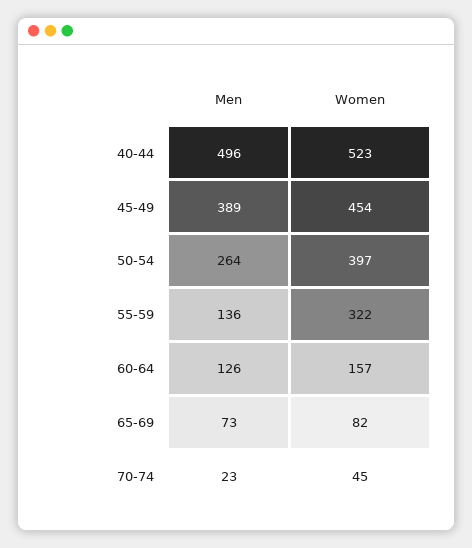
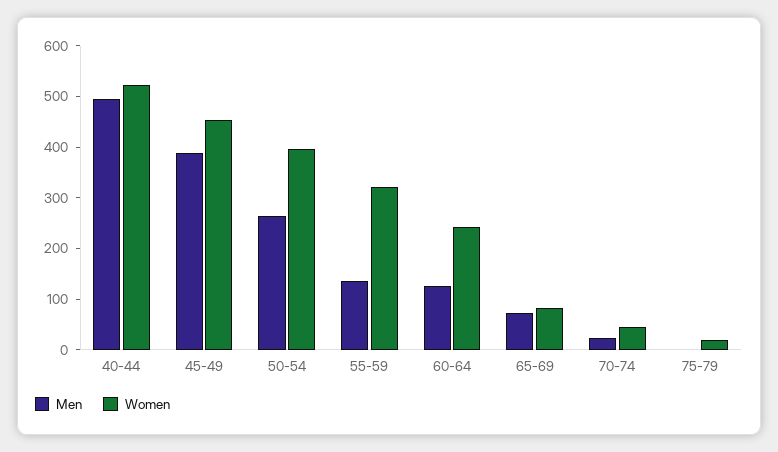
Women, 60-64: 157 -> 240
Men, 75-79: none -> 0
Women, 75-79: none -> 20

